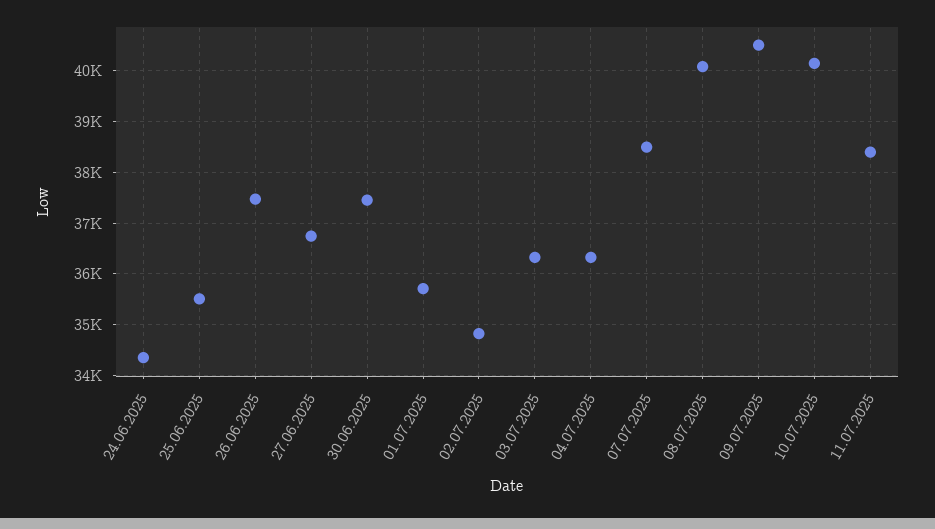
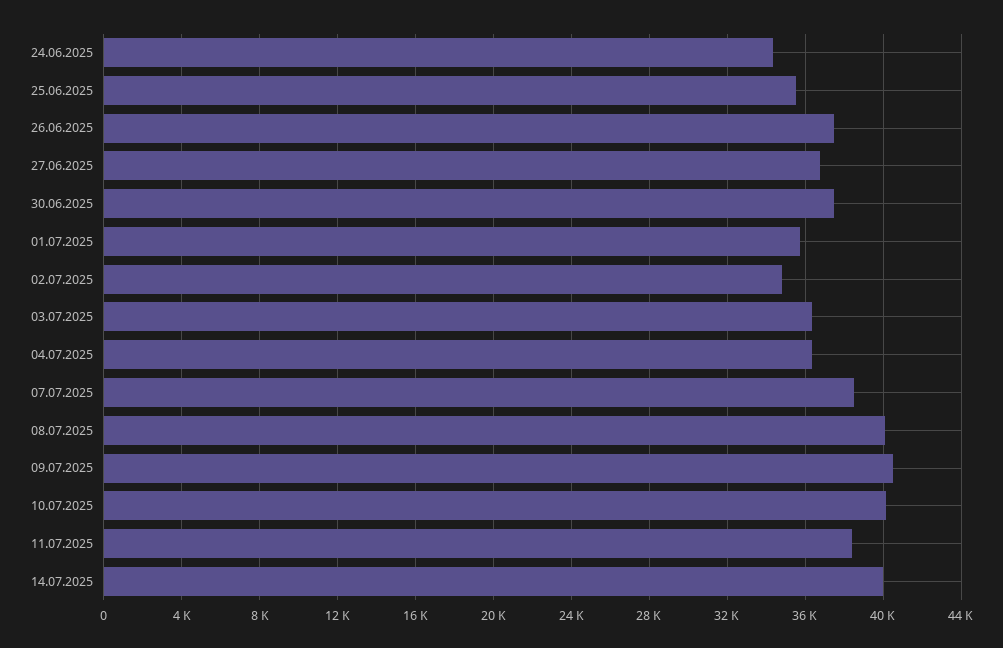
14.07.2025: none -> 40000

